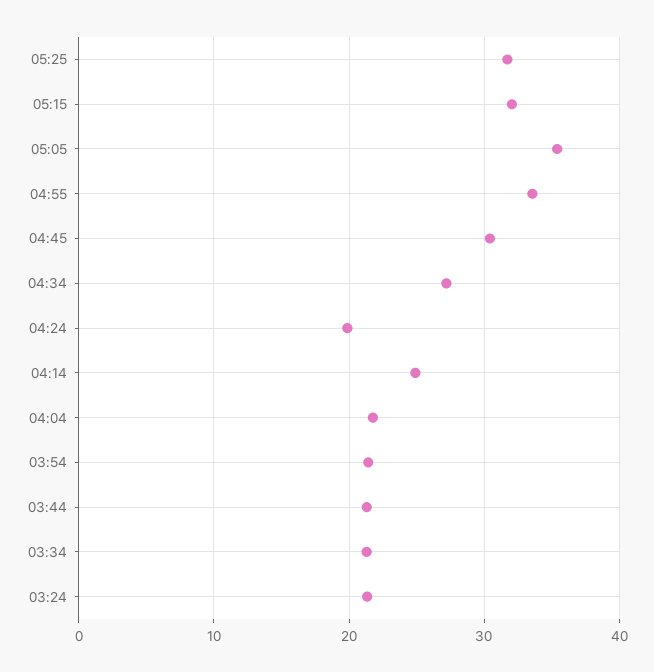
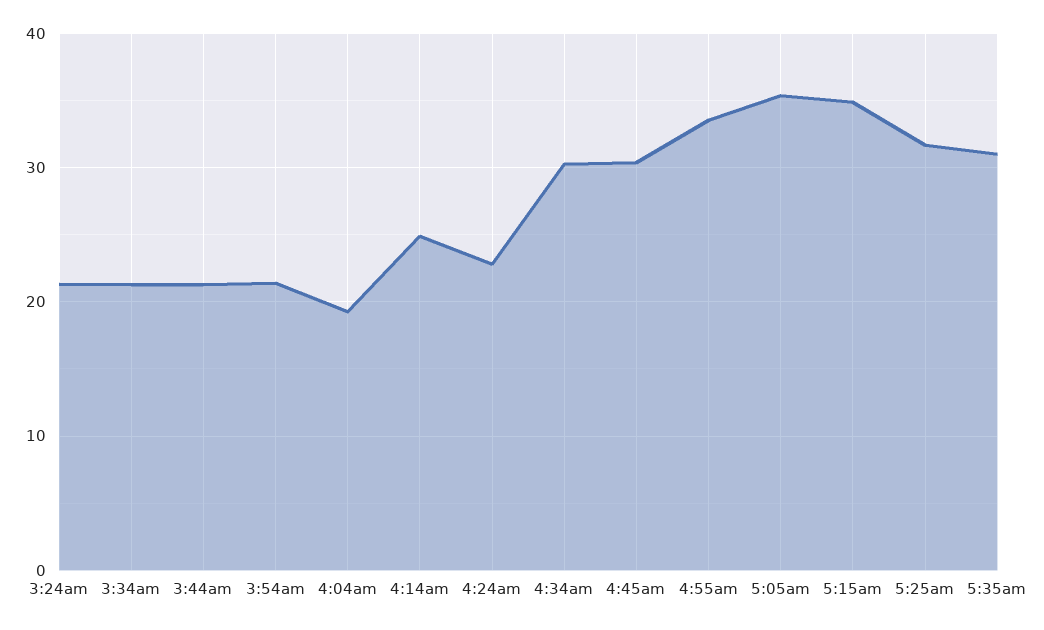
05:15: 32 -> 35
04:34: 27 -> 30
04:24: 20 -> 23
04:04: 22 -> 19
5:35am: none -> 31

